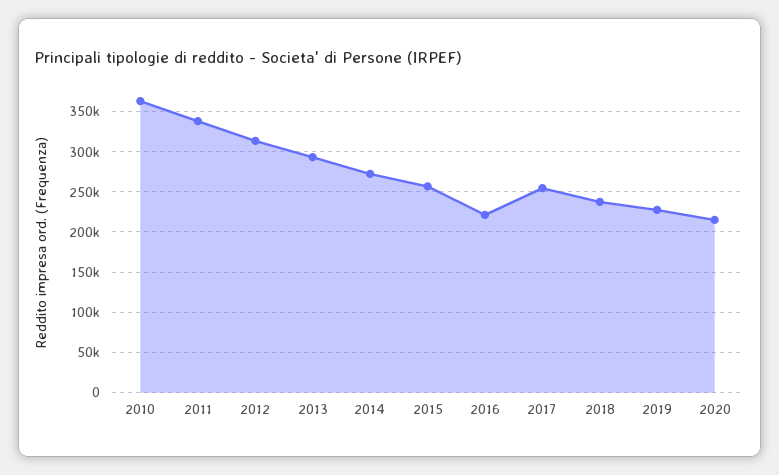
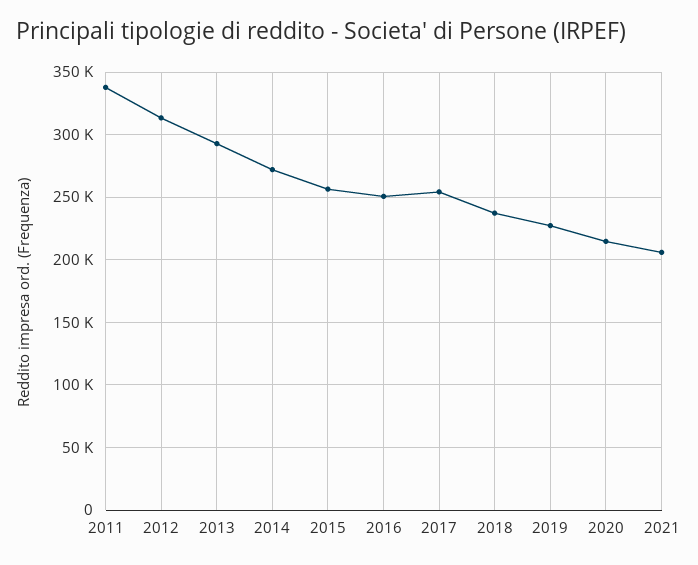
2010: 360000 -> none
2016: 220000 -> 250000
2021: none -> 205000

